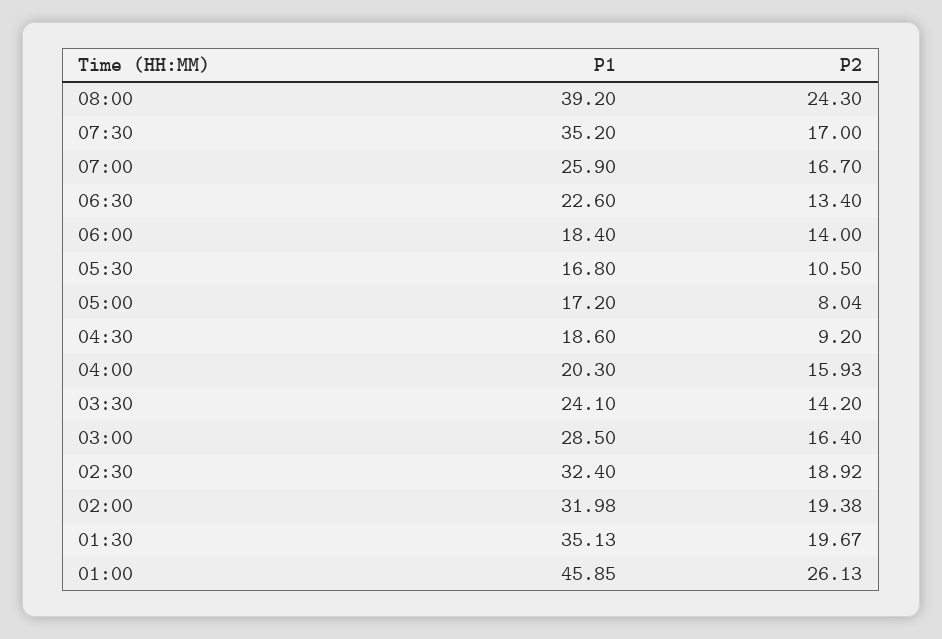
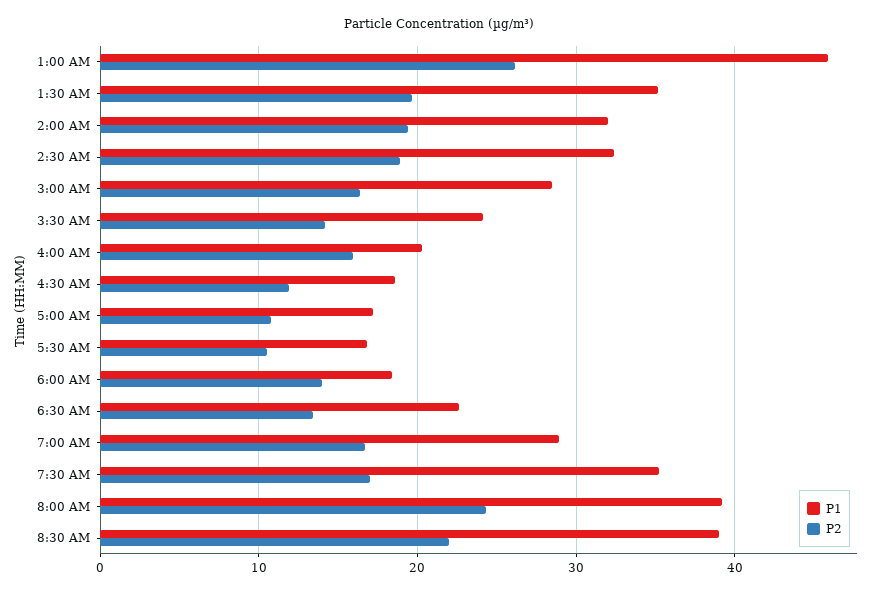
P1, 07:00: 25.9 -> 29
P2, 05:00: 8.04 -> 11
P2, 04:30: 9.2 -> 12
P1, 8:30 AM: none -> 39
P2, 8:30 AM: none -> 22

